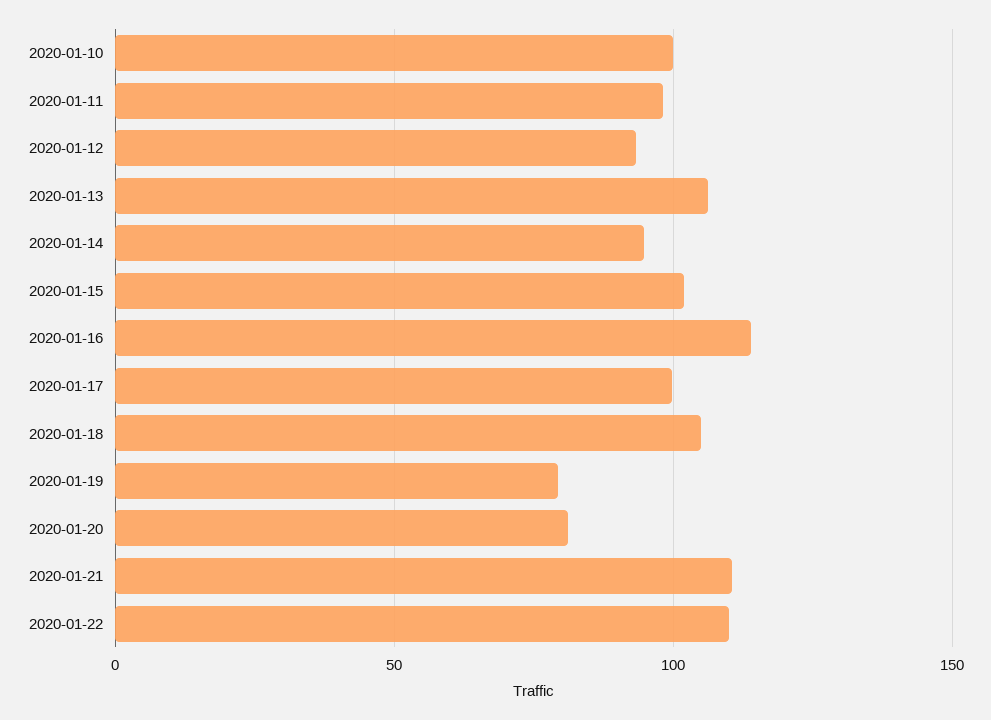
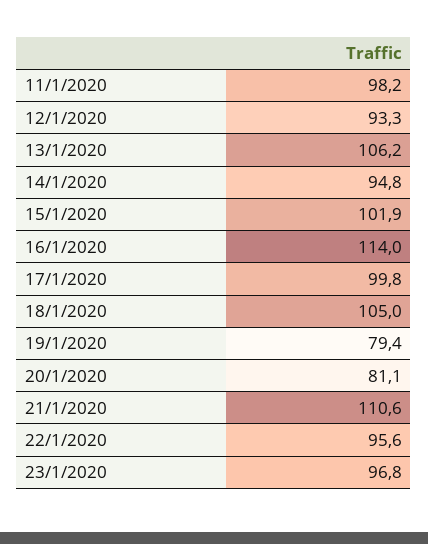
2020-01-10: 100 -> none
2020-01-22: 110 -> 95.6
23/1/2020: none -> 96.8

